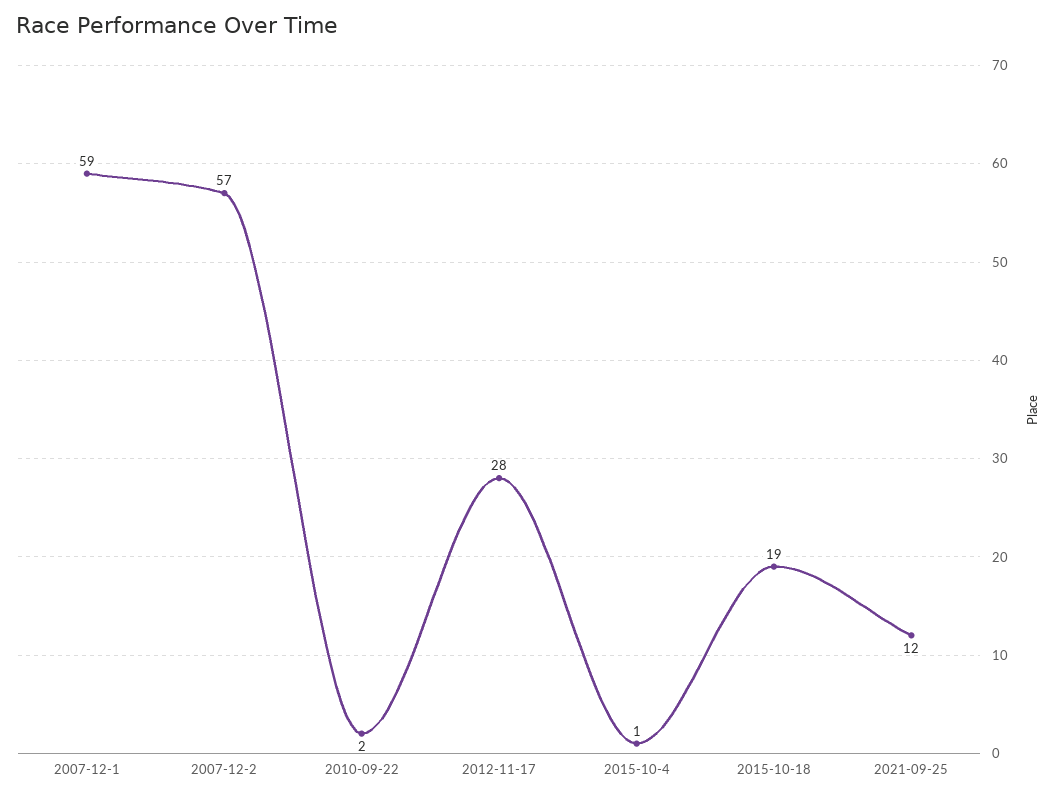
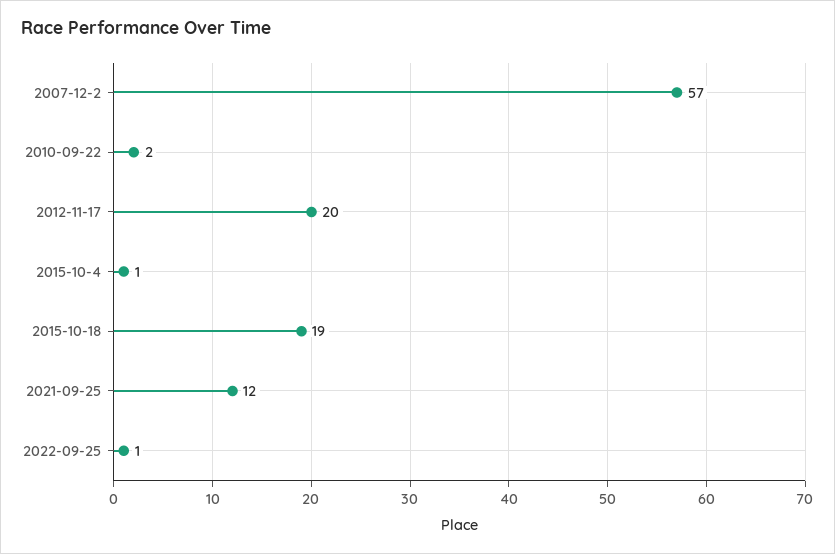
2007-12-1: 59 -> none
2012-11-17: 28 -> 20
2022-09-25: none -> 1

